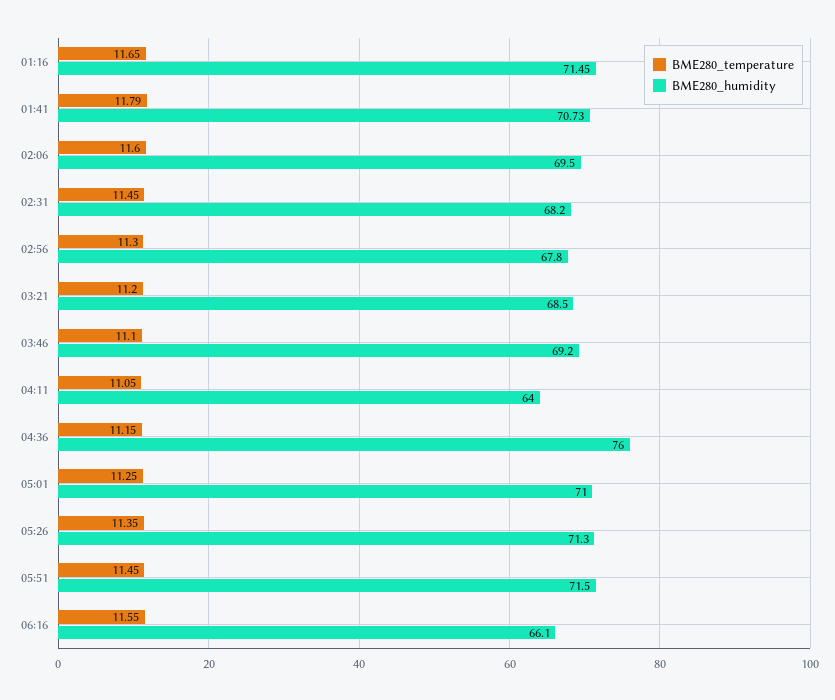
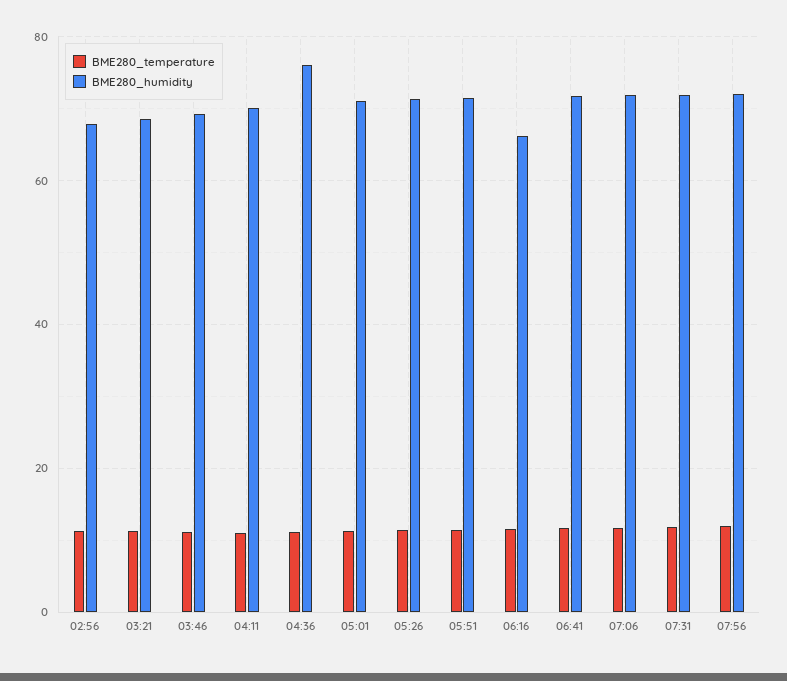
BME280_temperature, 01:16: 11.65 -> none
BME280_humidity, 01:16: 71.45 -> none
BME280_temperature, 01:41: 11.79 -> none
BME280_humidity, 01:41: 70.73 -> none
BME280_temperature, 02:06: 11.6 -> none
BME280_humidity, 02:06: 69.5 -> none
BME280_temperature, 02:31: 11.45 -> none
BME280_humidity, 02:31: 68.2 -> none
BME280_humidity, 04:11: 64 -> 70
BME280_temperature, 06:41: none -> 12
BME280_humidity, 06:41: none -> 72
BME280_temperature, 07:06: none -> 12
BME280_humidity, 07:06: none -> 72
BME280_temperature, 07:31: none -> 12
BME280_humidity, 07:31: none -> 72
BME280_temperature, 07:56: none -> 12
BME280_humidity, 07:56: none -> 72

